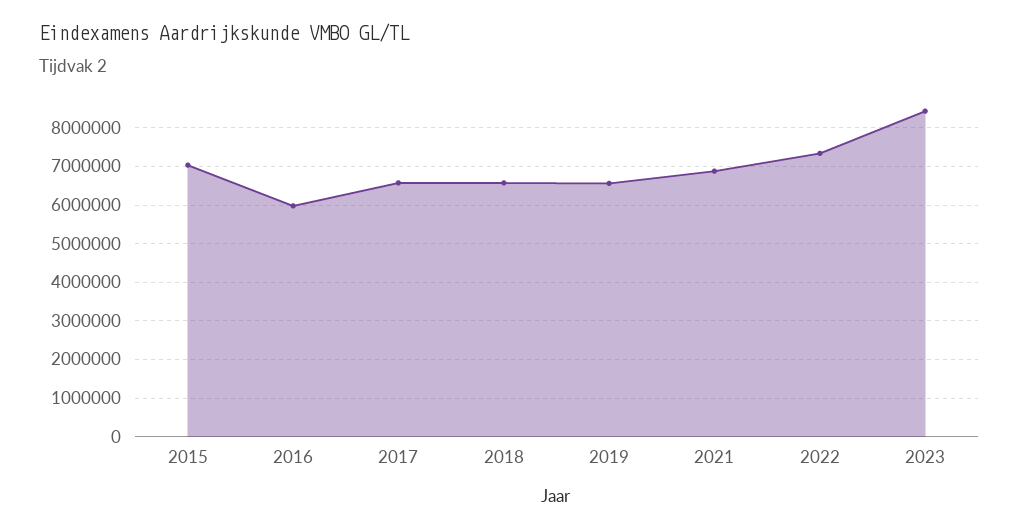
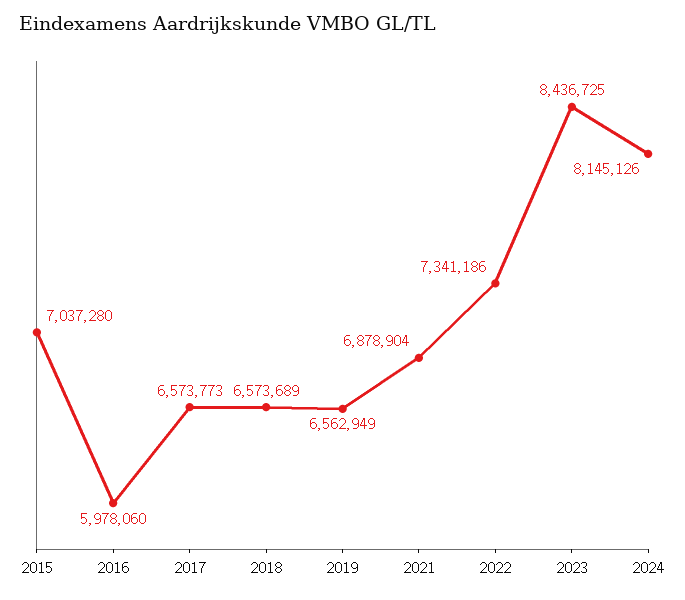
2024: none -> 8145126

